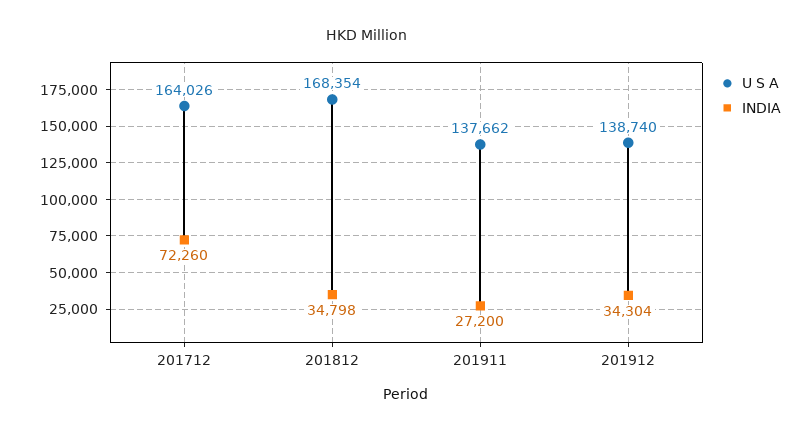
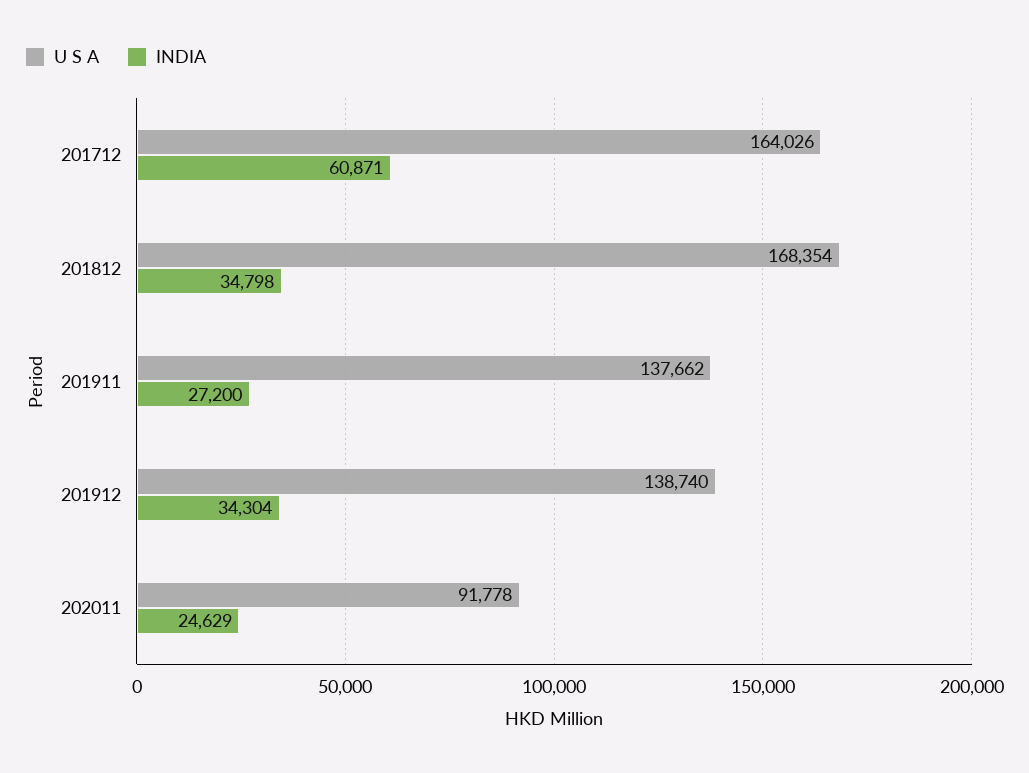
INDIA, 201712: 72260 -> 60871
U S A, 202011: none -> 91778
INDIA, 202011: none -> 24629

